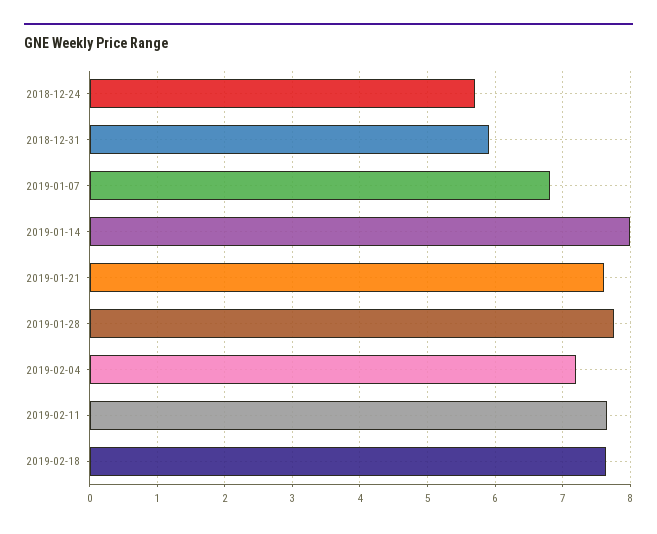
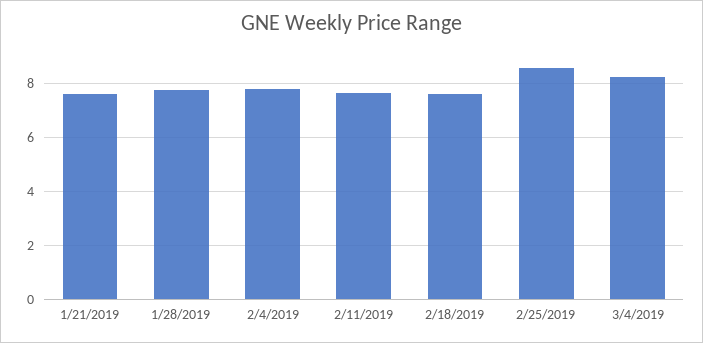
2018-12-24: 5.7 -> none
2018-12-31: 5.9 -> none
2019-01-07: 6.8 -> none
2019-01-14: 8 -> none
2019-02-04: 7.2 -> 7.75
2/25/2019: none -> 8.5
3/4/2019: none -> 8.25

